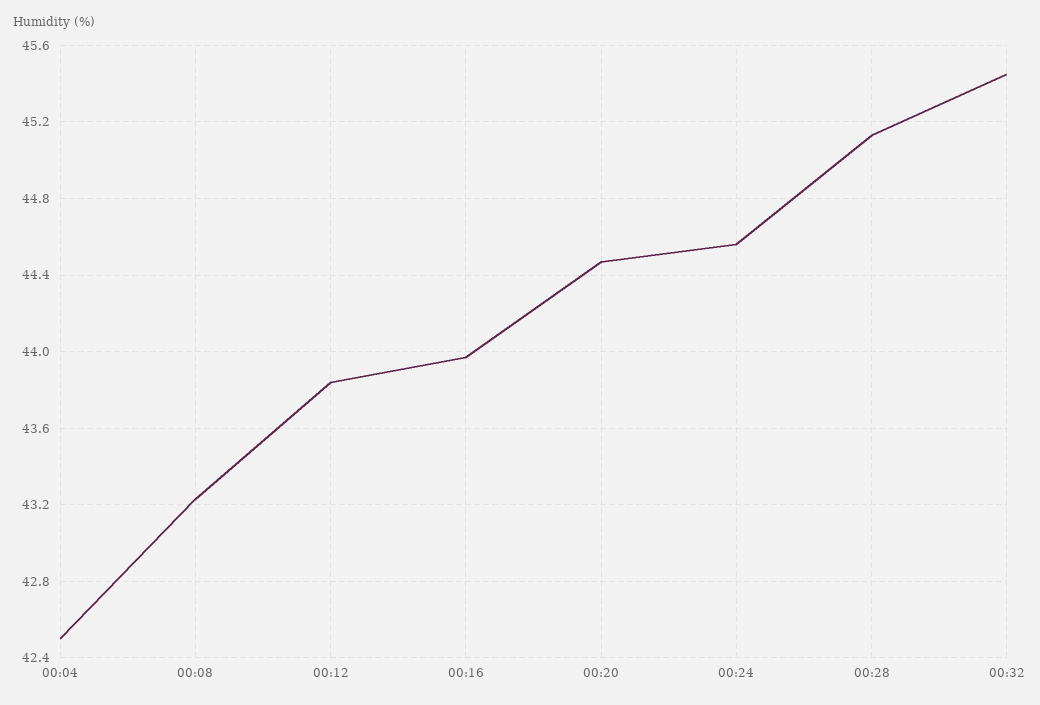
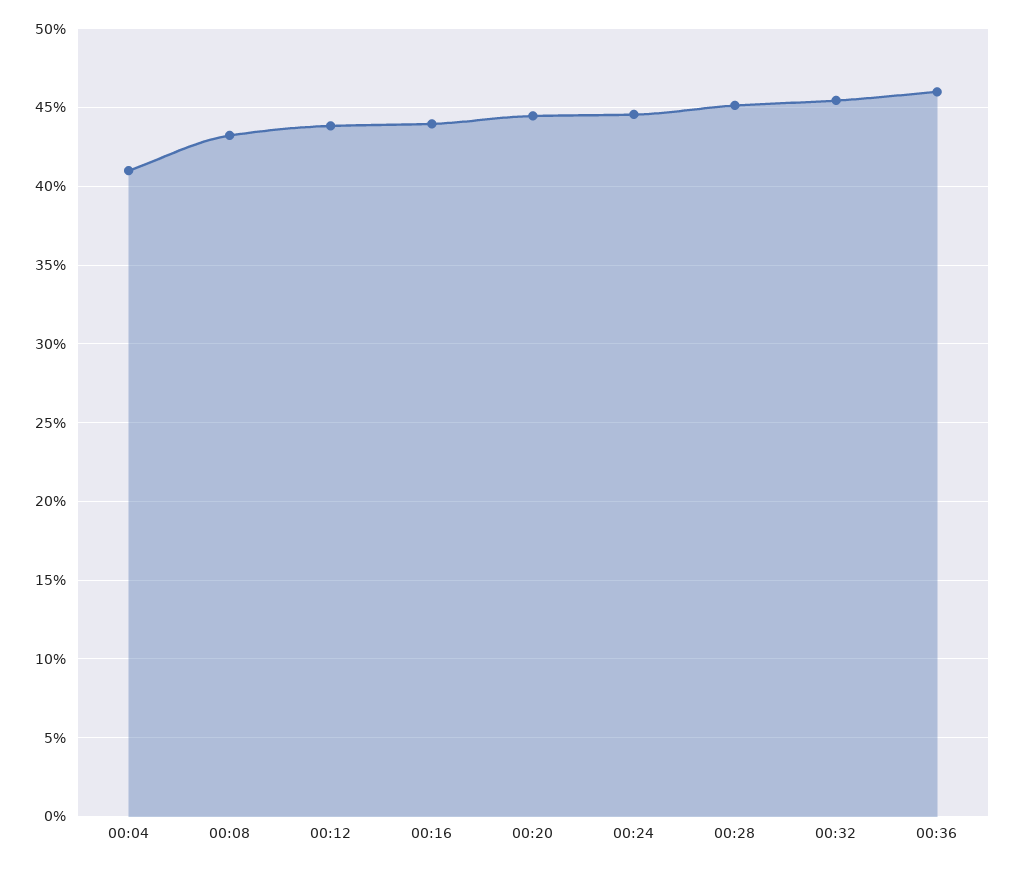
00:04: 42.5 -> 41
00:36: none -> 46

